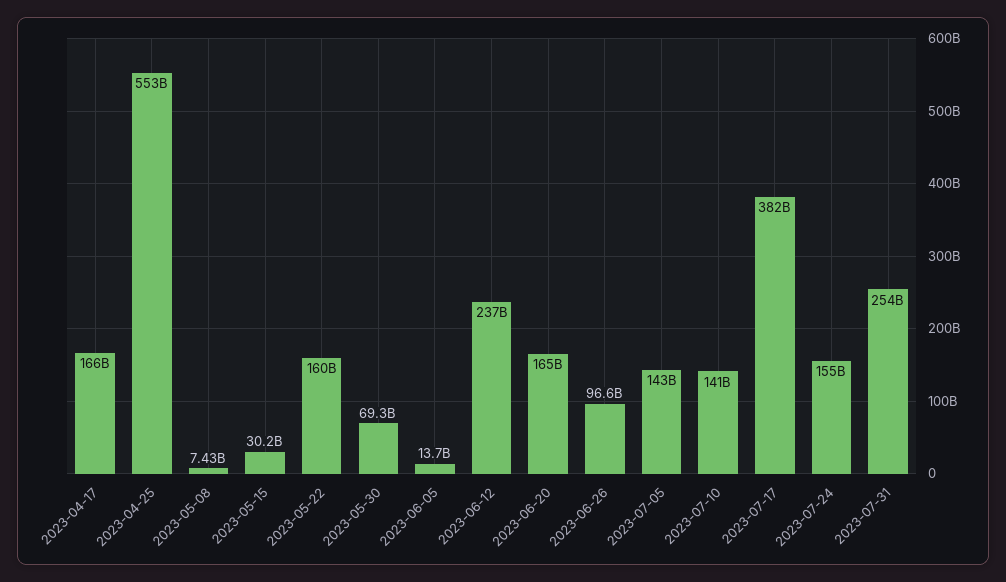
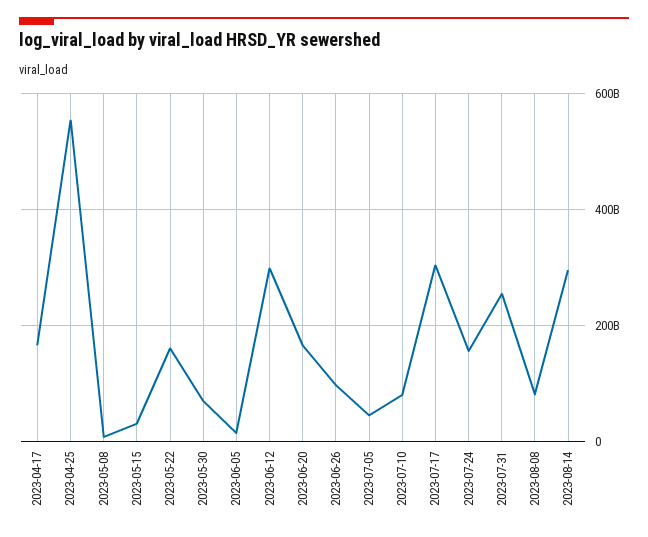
2023-06-12: 237000000000 -> 300000000000
2023-07-05: 143000000000 -> 40000000000
2023-07-10: 141000000000 -> 80000000000
2023-07-17: 382000000000 -> 300000000000
2023-08-08: none -> 80000000000
2023-08-14: none -> 300000000000

